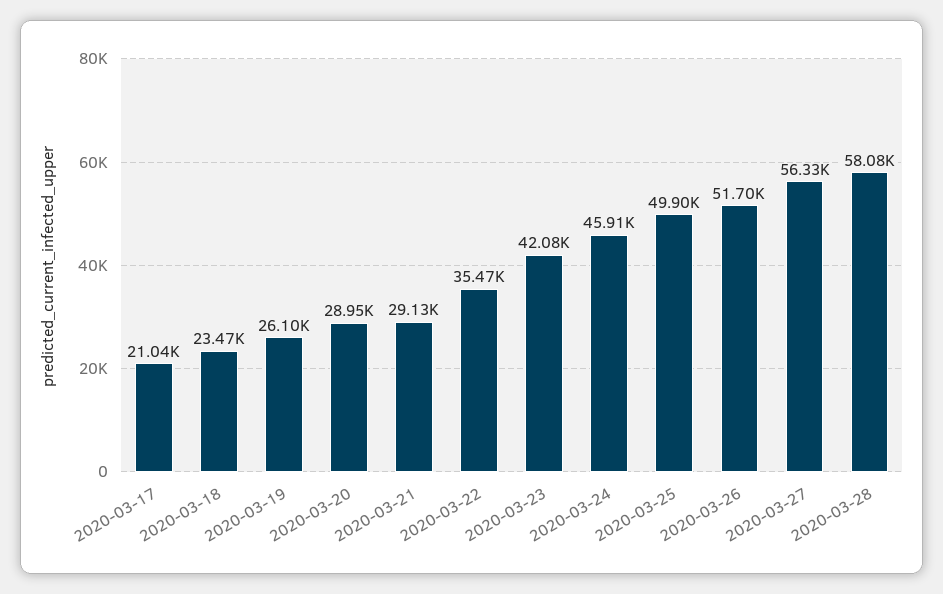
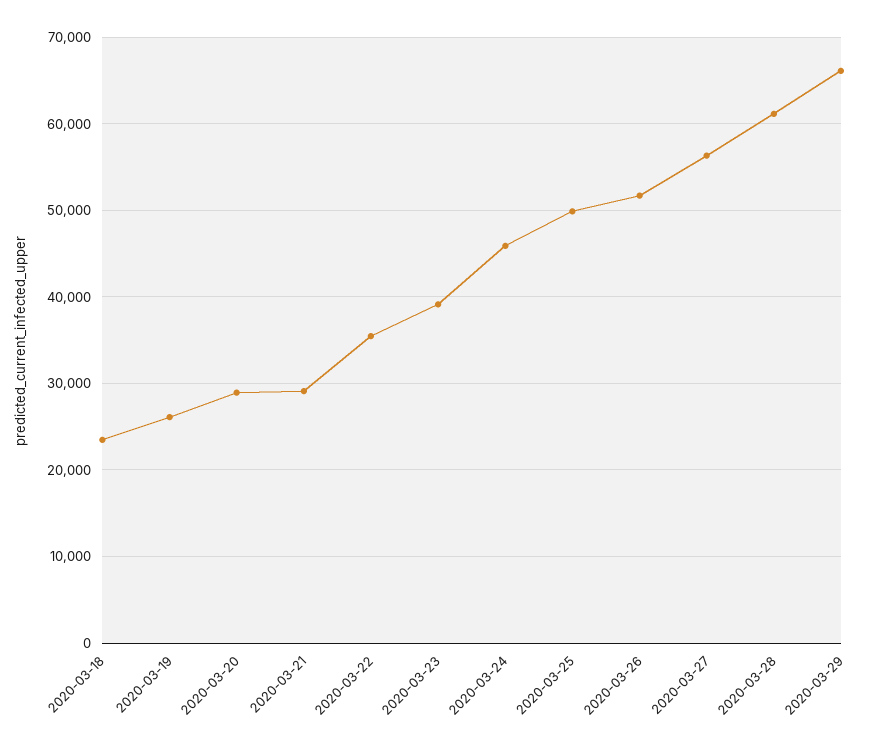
2020-03-17: 21040 -> none
2020-03-23: 42080 -> 39000
2020-03-28: 58080 -> 61000
2020-03-29: none -> 66000

